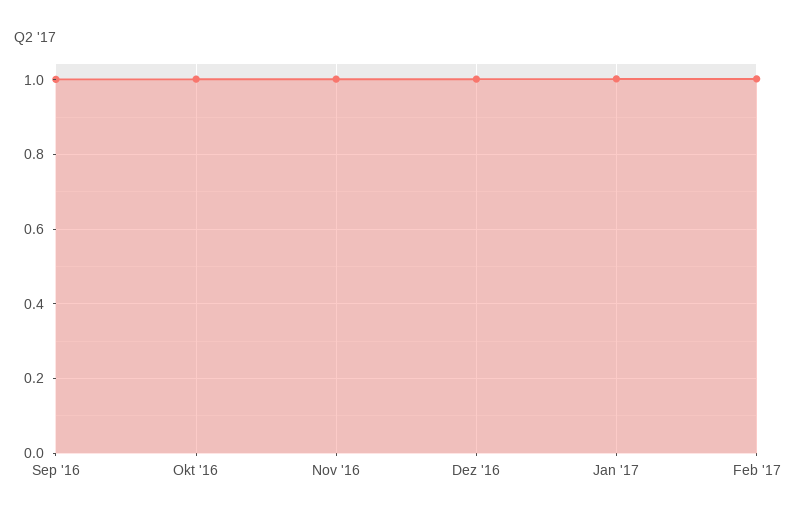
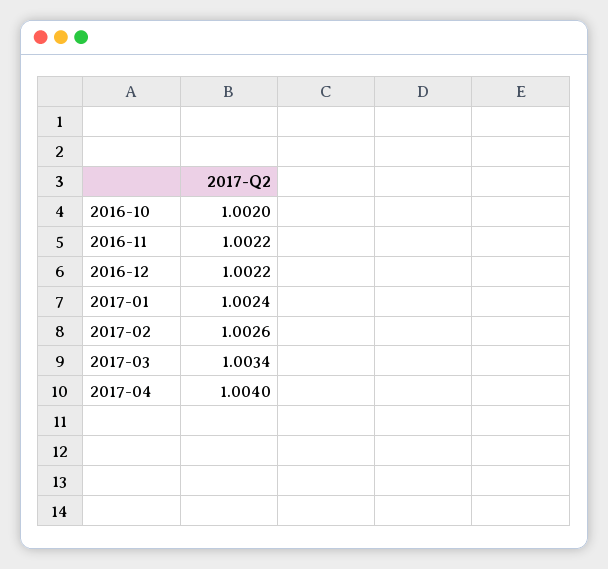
Sep '16: 1 -> none
2017-03: none -> 1.0034
2017-04: none -> 1.004

